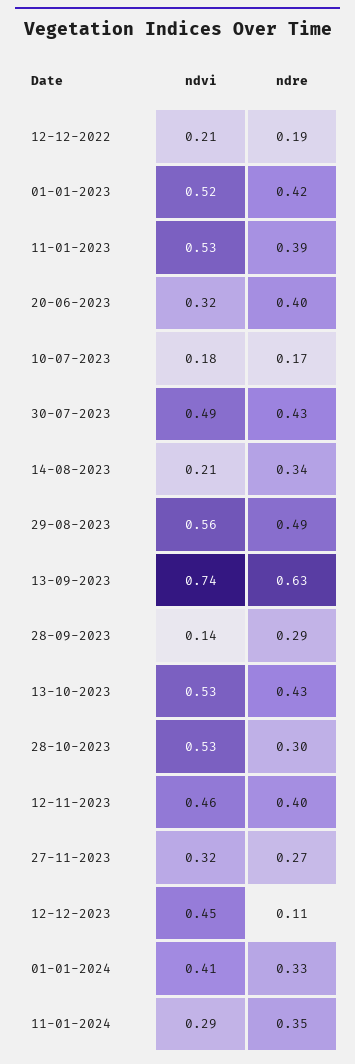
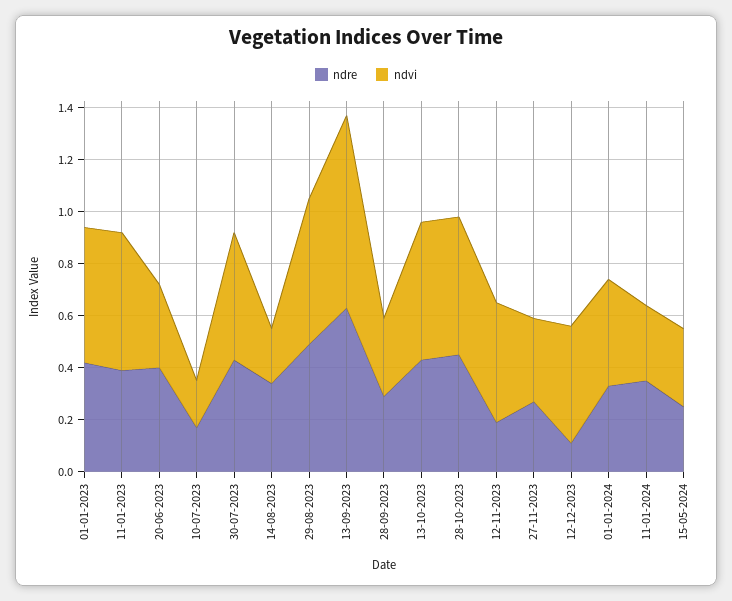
ndvi, 12-12-2022: 0.21 -> none
ndre, 12-12-2022: 0.19 -> none
ndvi, 28-09-2023: 0.14 -> 0.3
ndre, 28-10-2023: 0.3 -> 0.45
ndre, 12-11-2023: 0.4 -> 0.2
ndre, 15-05-2024: none -> 0.25
ndvi, 15-05-2024: none -> 0.3

